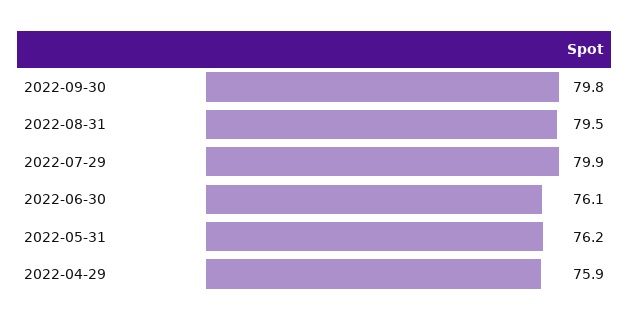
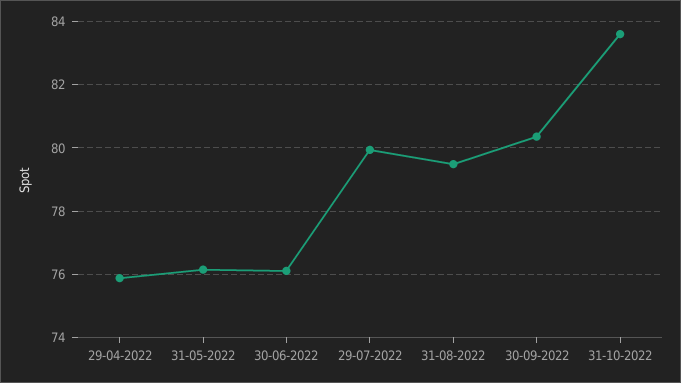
2022-09-30: 79.8 -> 80.4
31-10-2022: none -> 83.6

